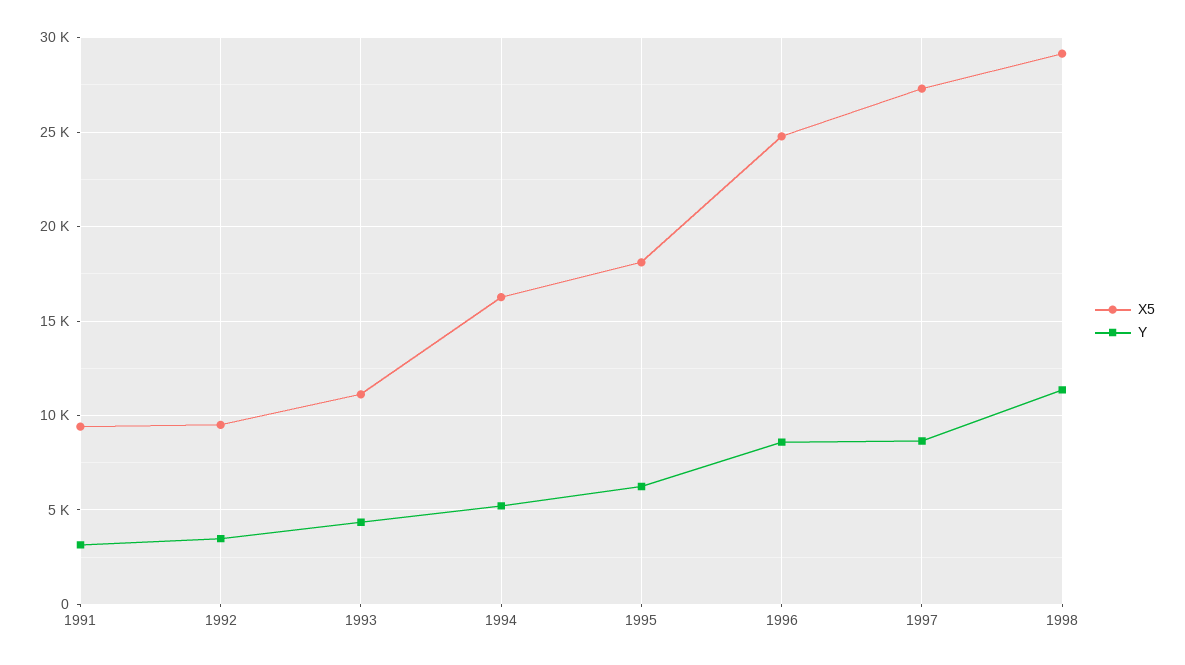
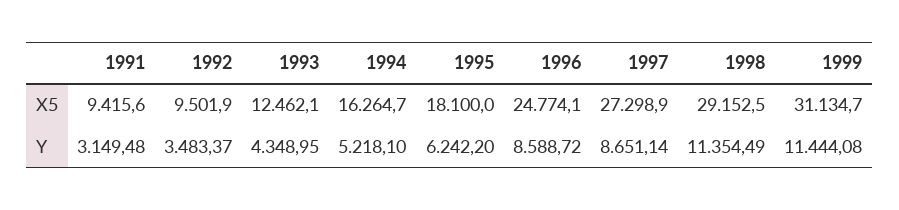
X5, 1993: 11000 -> 12462.1
X5, 1999: none -> 31134.7
Y, 1999: none -> 11444.08

